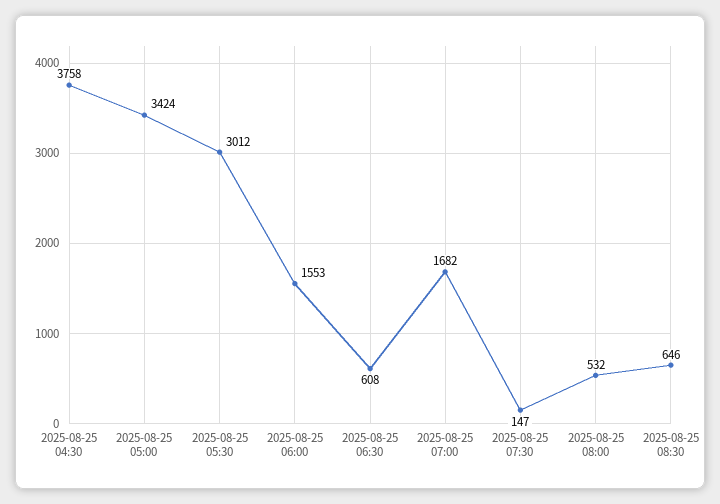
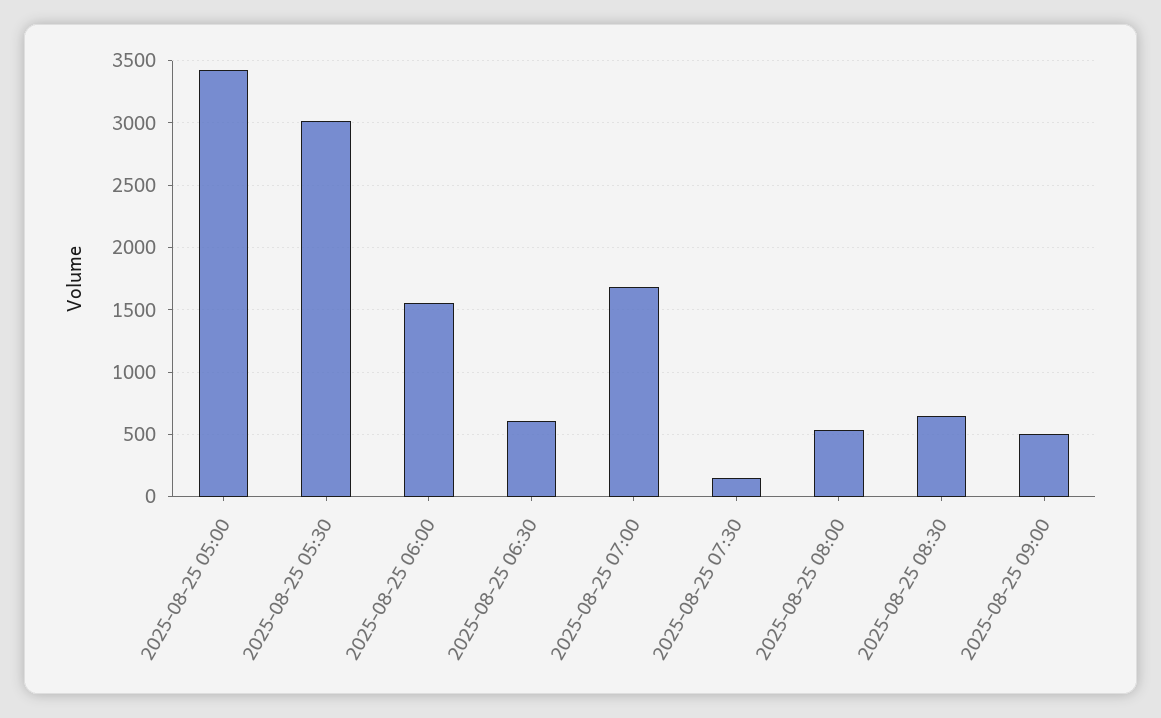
2025-08-25 04:30: 3758 -> none
2025-08-25 09:00: none -> 500

